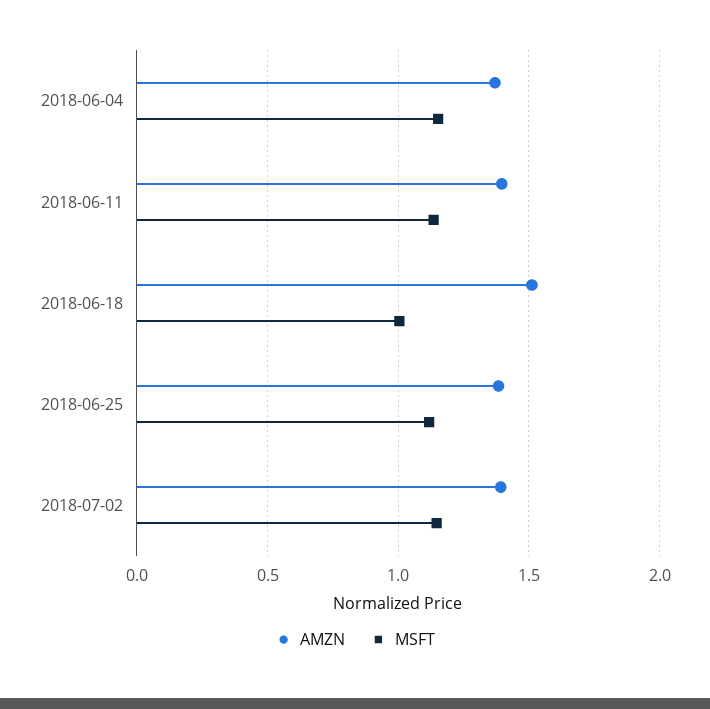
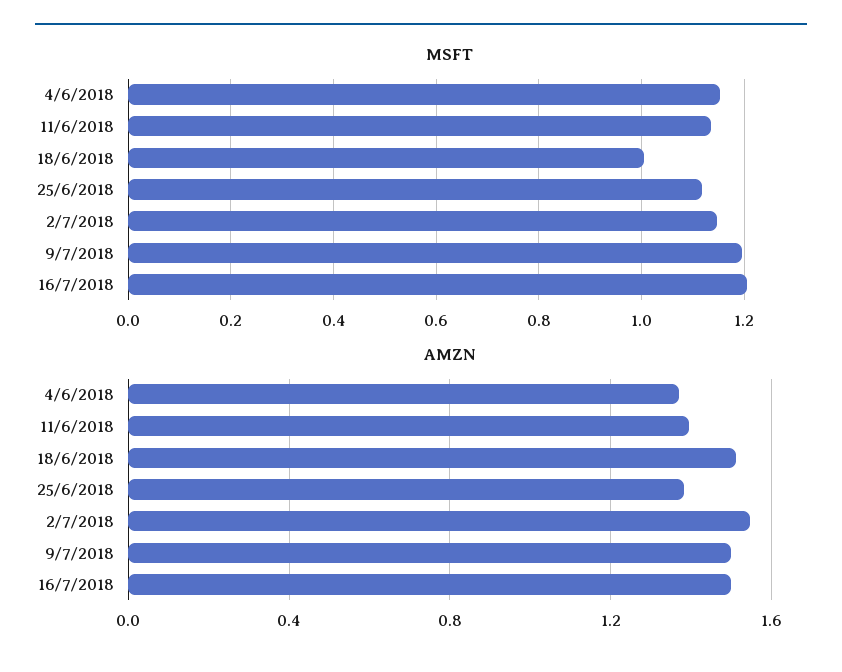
AMZN, 2018-07-02: 1.4 -> 1.55
MSFT, 9/7/2018: none -> 1.2
MSFT, 16/7/2018: none -> 1.2
AMZN, 9/7/2018: none -> 1.5
AMZN, 16/7/2018: none -> 1.5

